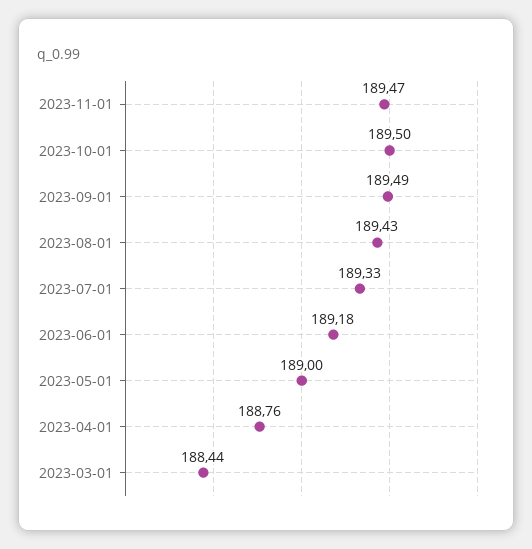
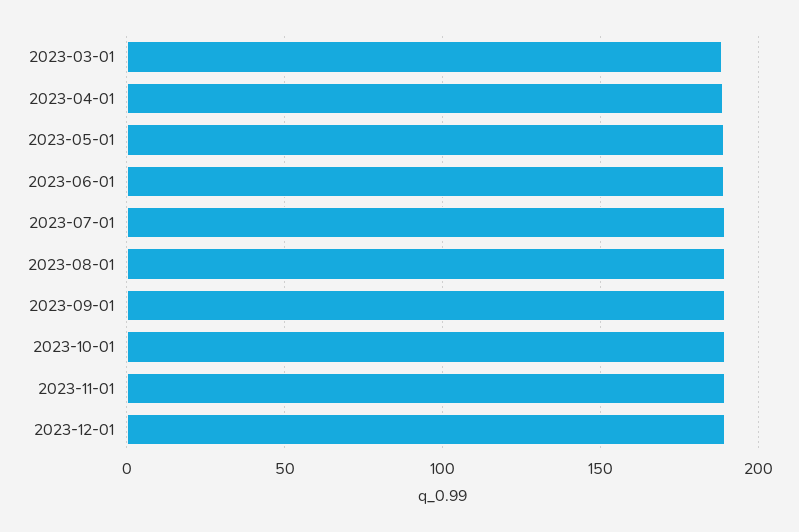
2023-12-01: none -> 190

